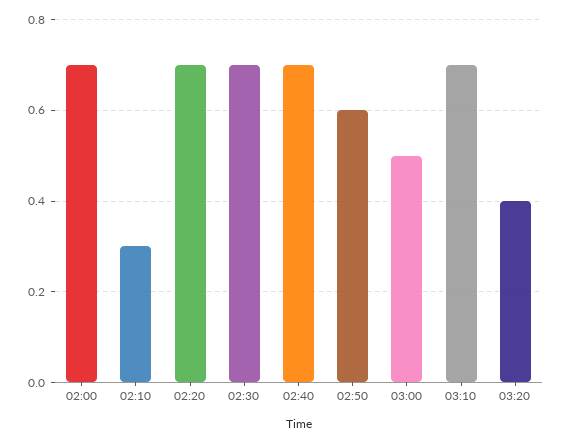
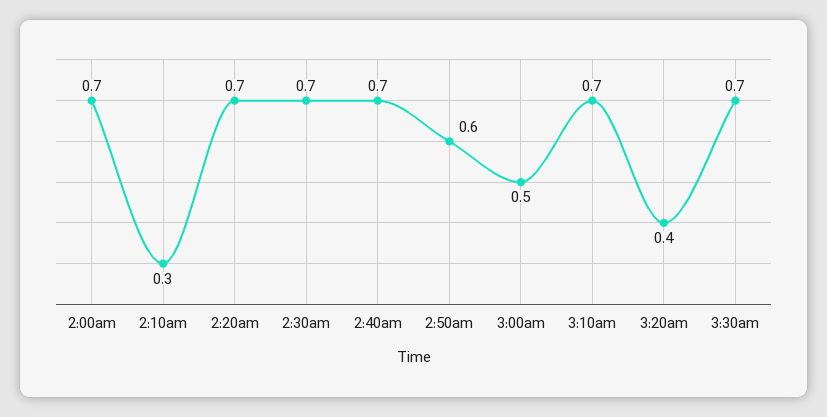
3:30am: none -> 0.7

